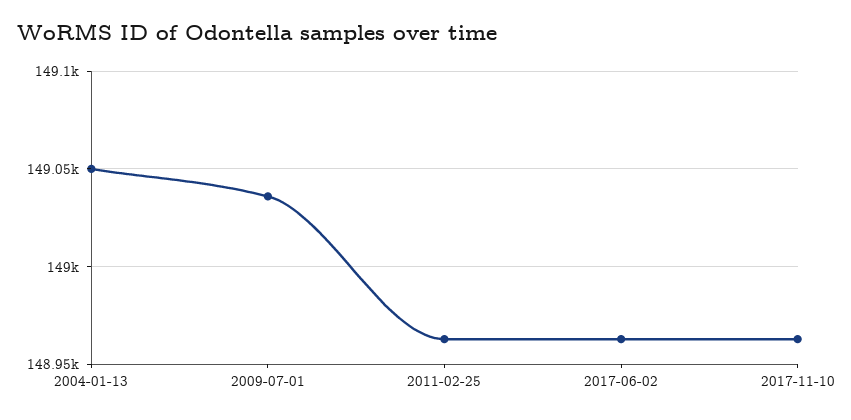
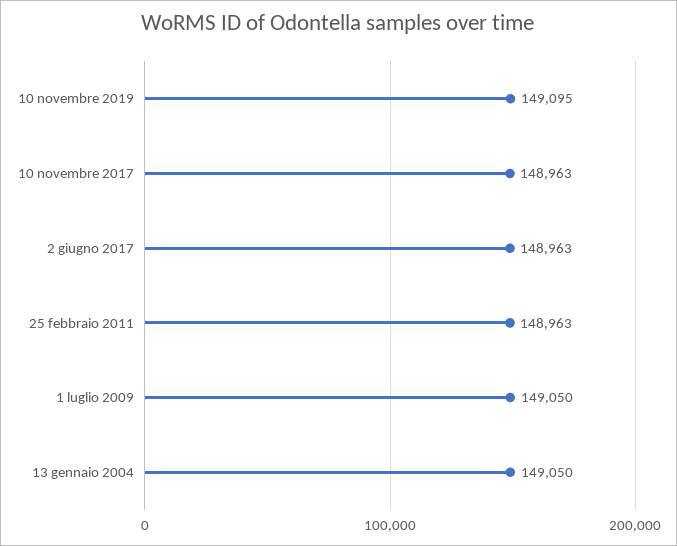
2009-07-01: 149035 -> 149050
10 novembre 2019: none -> 149095

